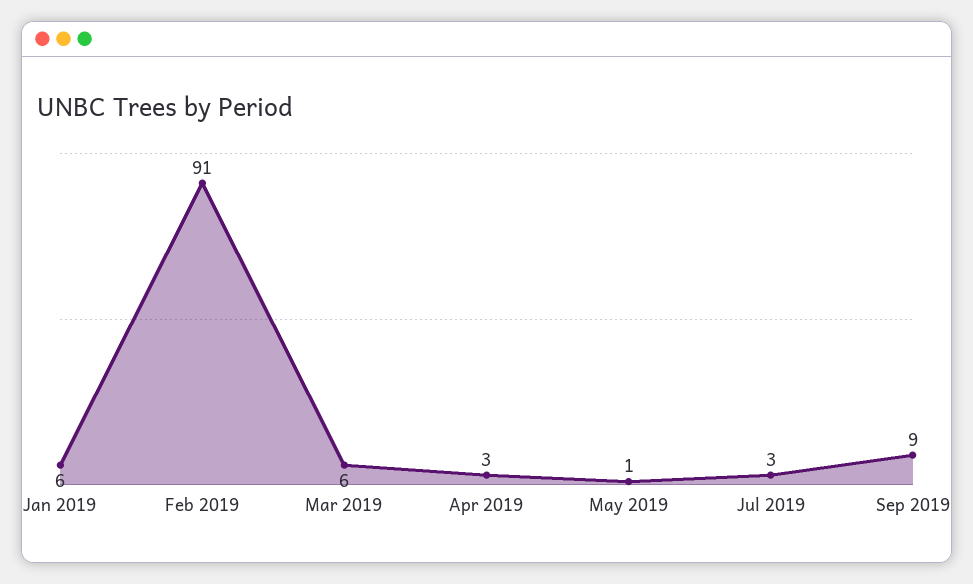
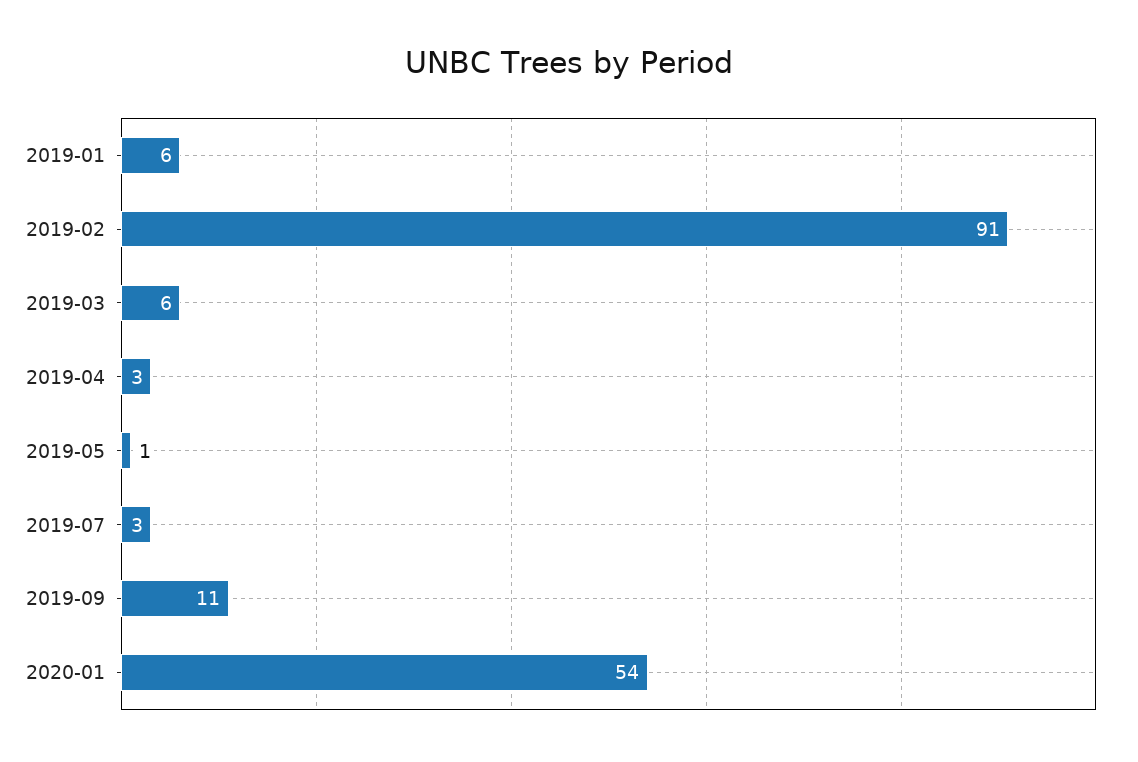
Sep 2019: 9 -> 11
2020-01: none -> 54

